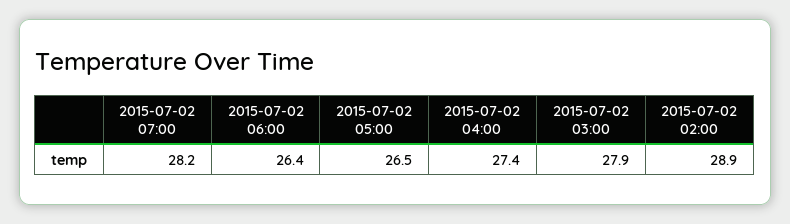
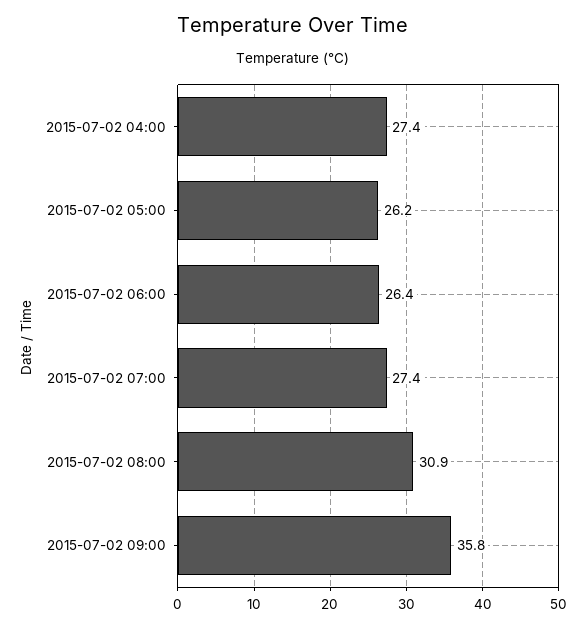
2015-07-02 07:00: 28.2 -> 27.4
2015-07-02 05:00: 26.5 -> 26.2
2015-07-02 03:00: 27.9 -> none
2015-07-02 02:00: 28.9 -> none
2015-07-02 08:00: none -> 30.9
2015-07-02 09:00: none -> 35.8

